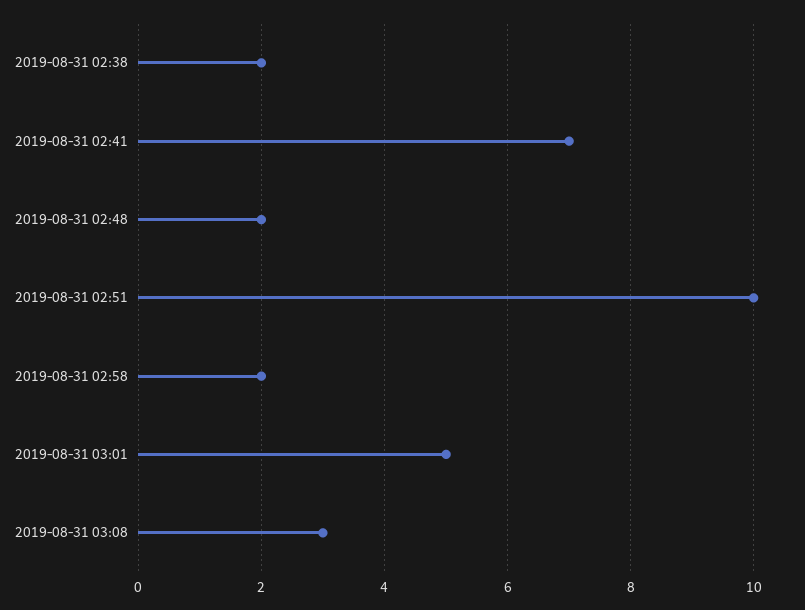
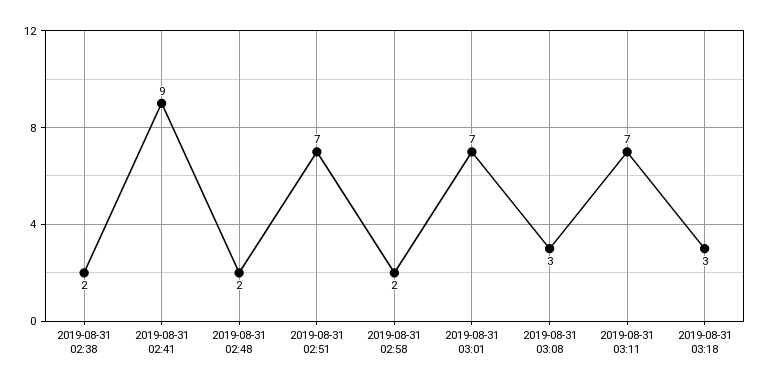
2019-08-31 02:41: 7 -> 9
2019-08-31 02:51: 10 -> 7
2019-08-31 03:01: 5 -> 7
2019-08-31 03:11: none -> 7
2019-08-31 03:18: none -> 3

